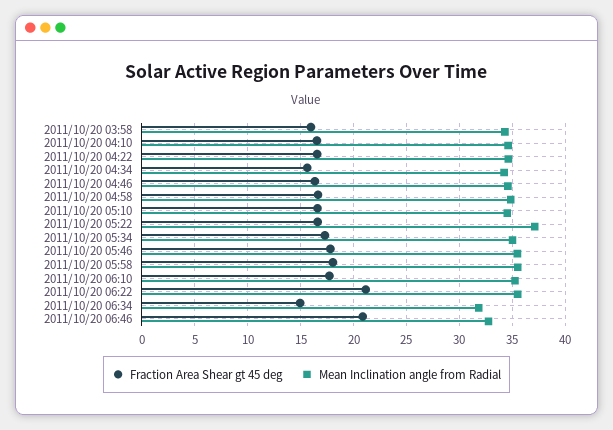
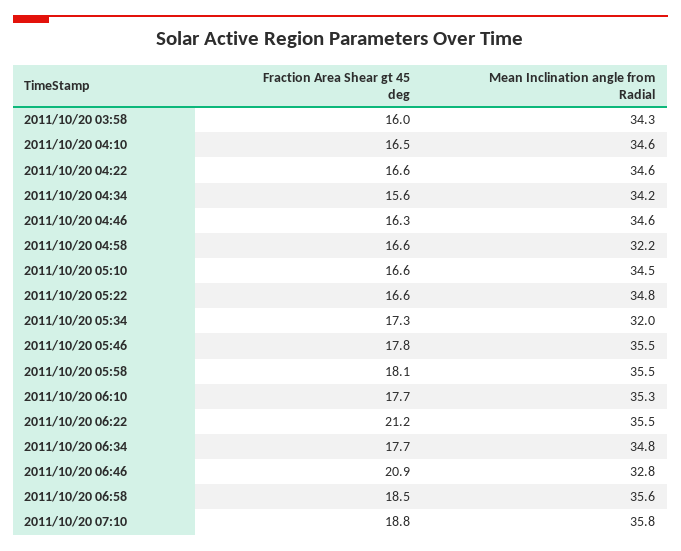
Mean Inclination angle from Radial, 2011/10/20 04:58: 35 -> 32.2
Mean Inclination angle from Radial, 2011/10/20 05:22: 37 -> 34.8
Mean Inclination angle from Radial, 2011/10/20 05:34: 35 -> 32
Fraction Area Shear gt 45 deg, 2011/10/20 06:34: 15 -> 17.7
Mean Inclination angle from Radial, 2011/10/20 06:34: 32 -> 34.8
Fraction Area Shear gt 45 deg, 2011/10/20 06:58: none -> 18.5
Mean Inclination angle from Radial, 2011/10/20 06:58: none -> 35.6
Fraction Area Shear gt 45 deg, 2011/10/20 07:10: none -> 18.8
Mean Inclination angle from Radial, 2011/10/20 07:10: none -> 35.8

